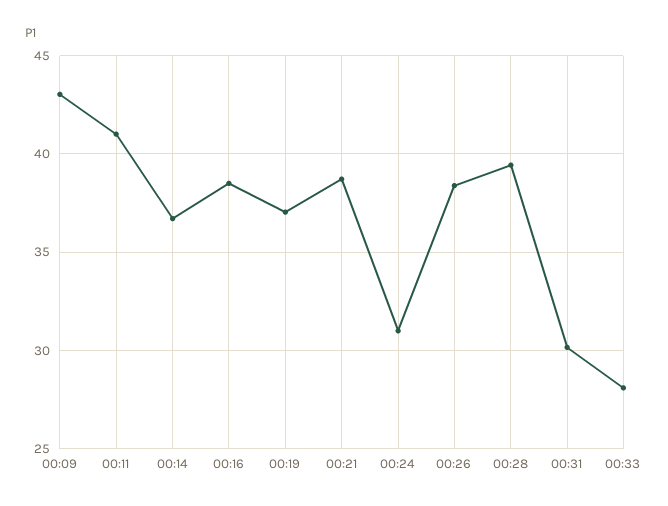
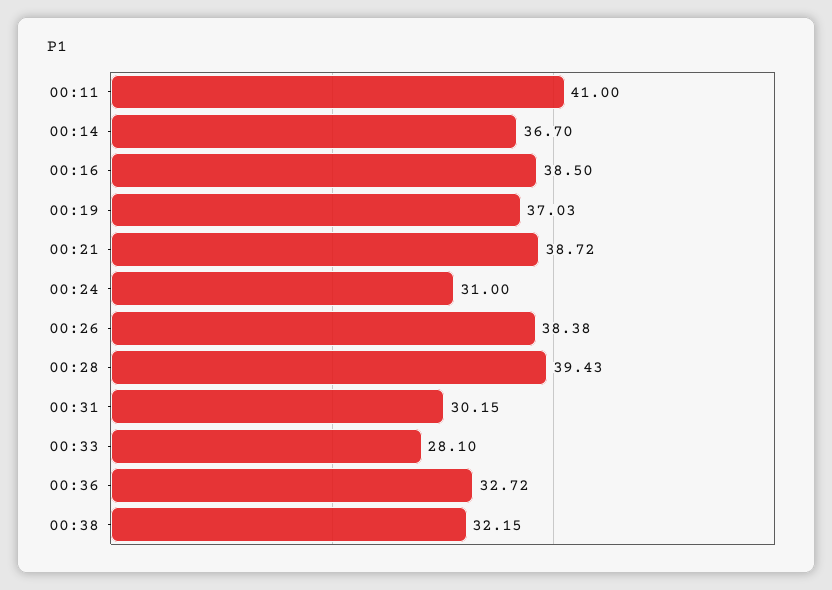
00:09: 43 -> none
00:36: none -> 32.72
00:38: none -> 32.15

